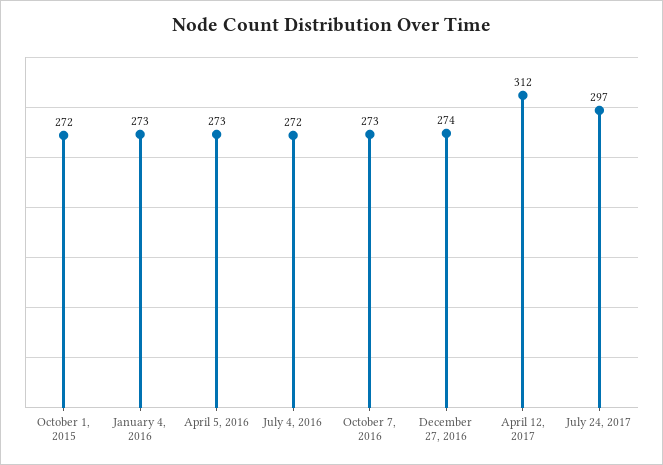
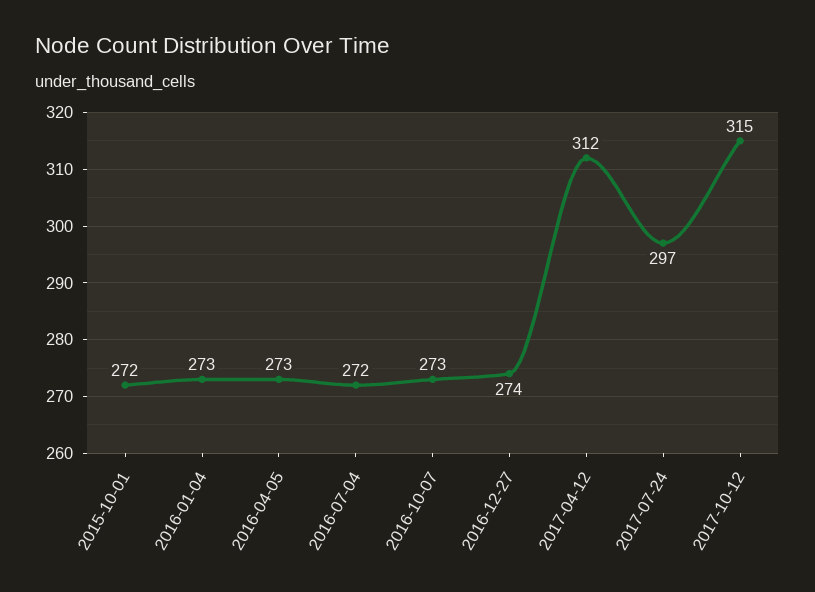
2017-10-12: none -> 315

